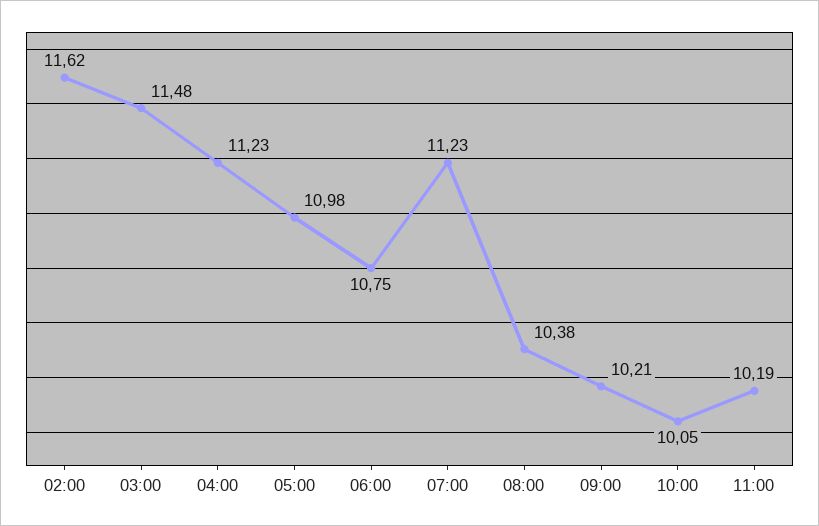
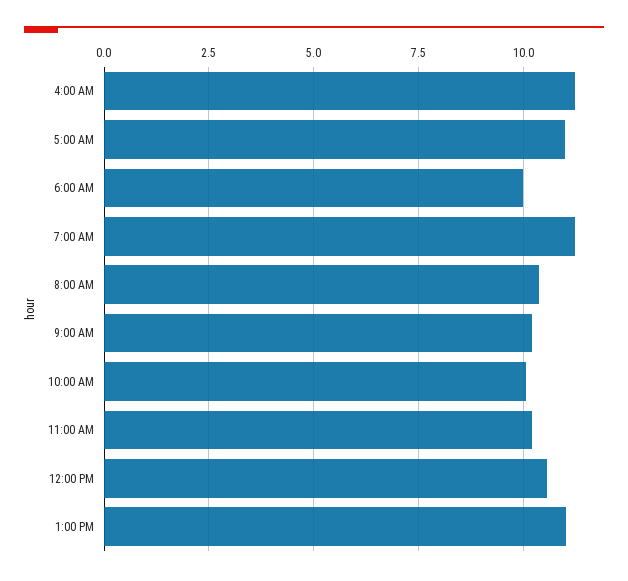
02:00: 11.62 -> none
03:00: 11.48 -> none
06:00: 10.75 -> 10
12:00 PM: none -> 10.5
1:00 PM: none -> 11

